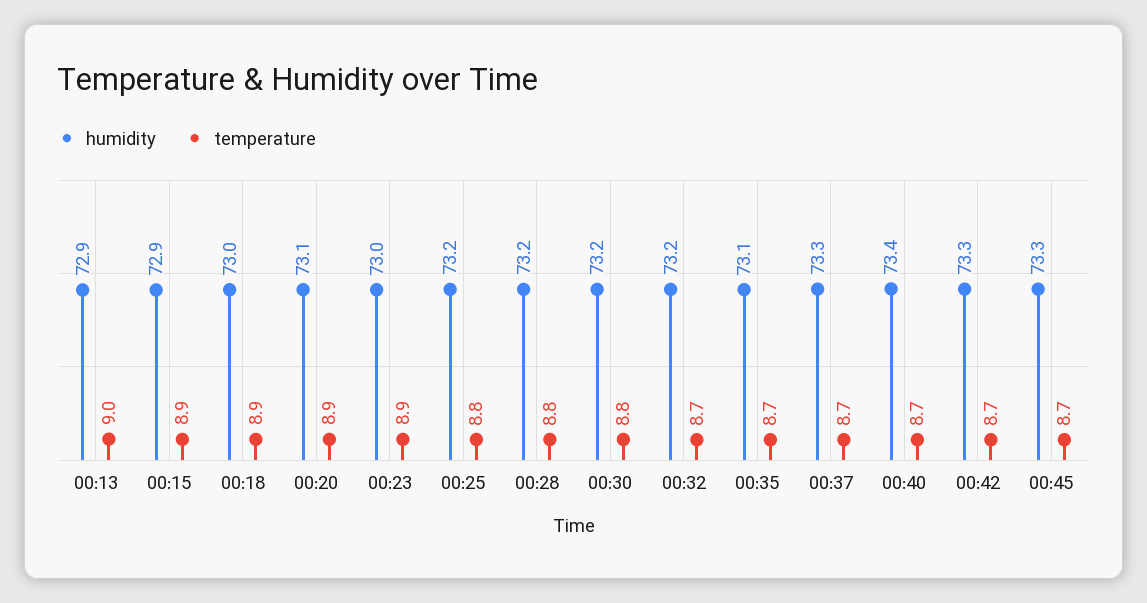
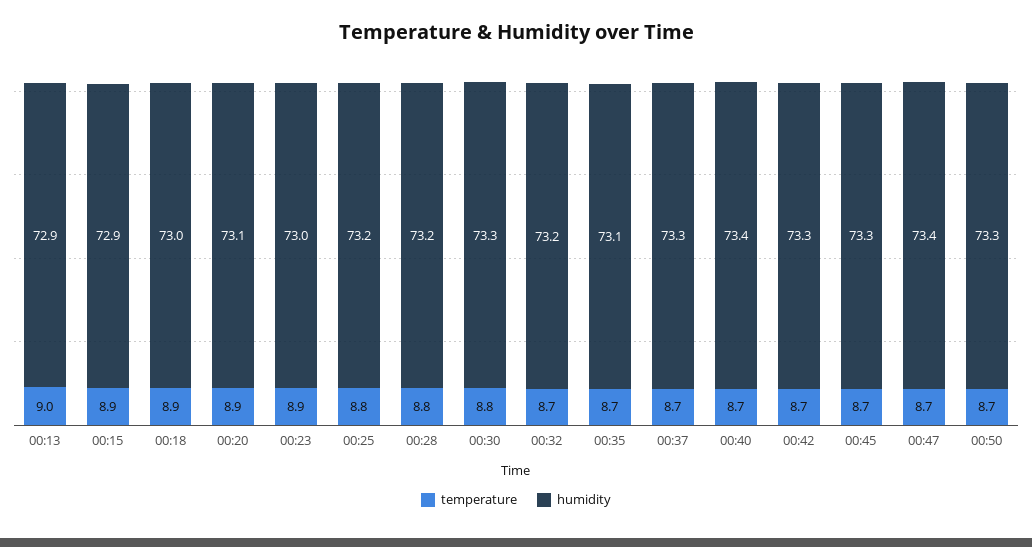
humidity, 00:30: 73.2 -> 73.3
temperature, 00:47: none -> 8.7
humidity, 00:47: none -> 73.4
temperature, 00:50: none -> 8.7
humidity, 00:50: none -> 73.3

